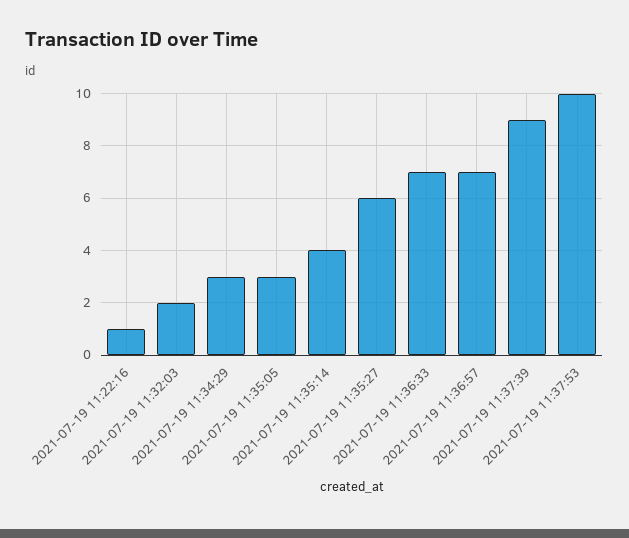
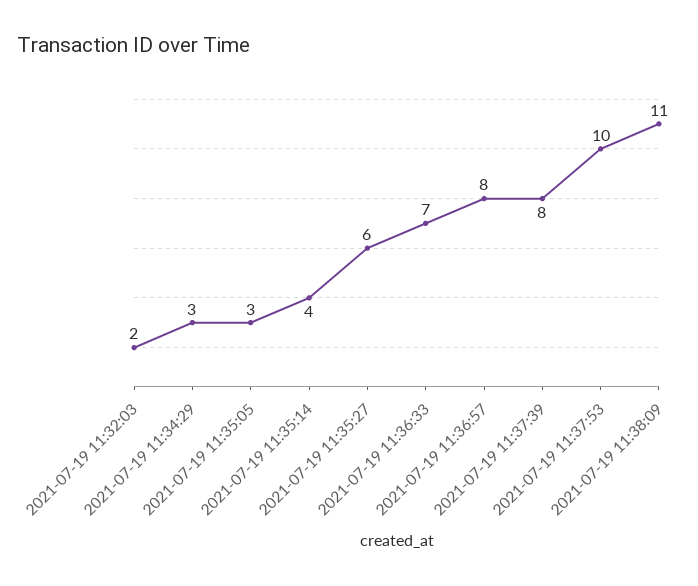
2021-07-19 11:22:16: 1 -> none
2021-07-19 11:36:57: 7 -> 8
2021-07-19 11:37:39: 9 -> 8
2021-07-19 11:38:09: none -> 11

